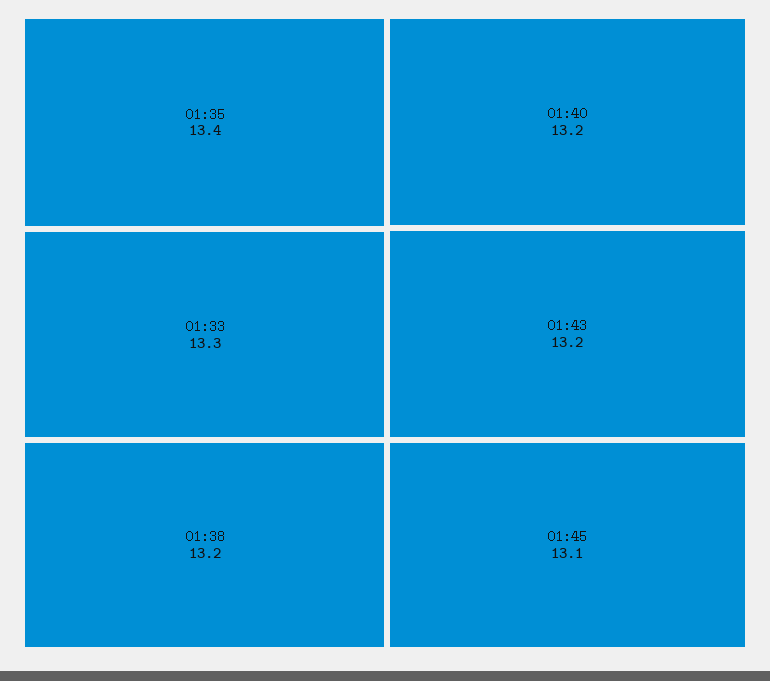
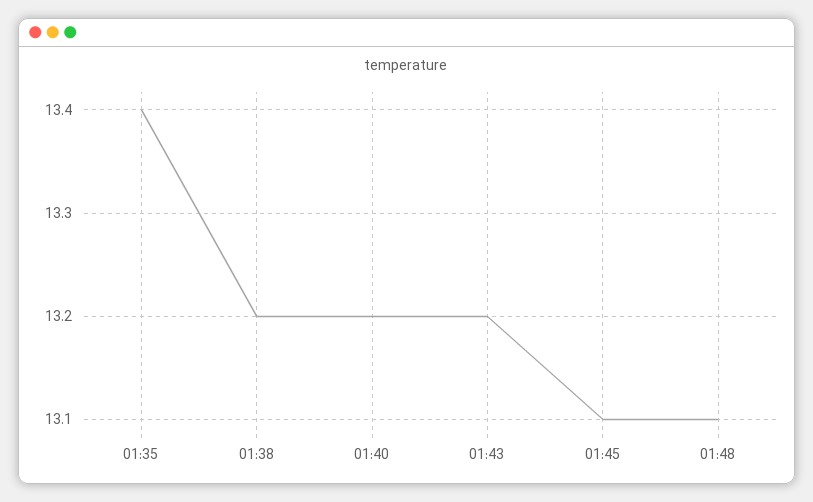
01:33: 13.3 -> none
01:48: none -> 13.1

